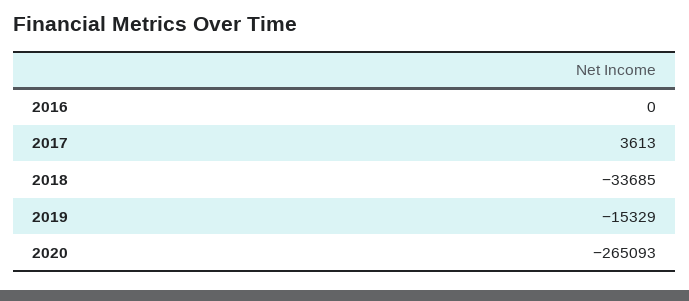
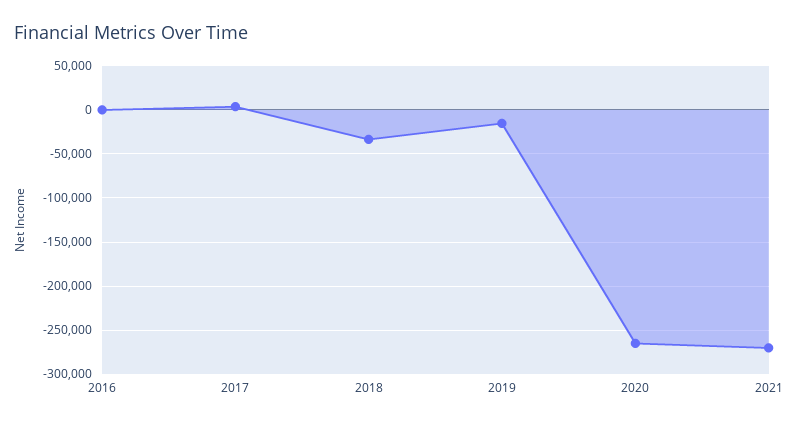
2021: none -> -270000

